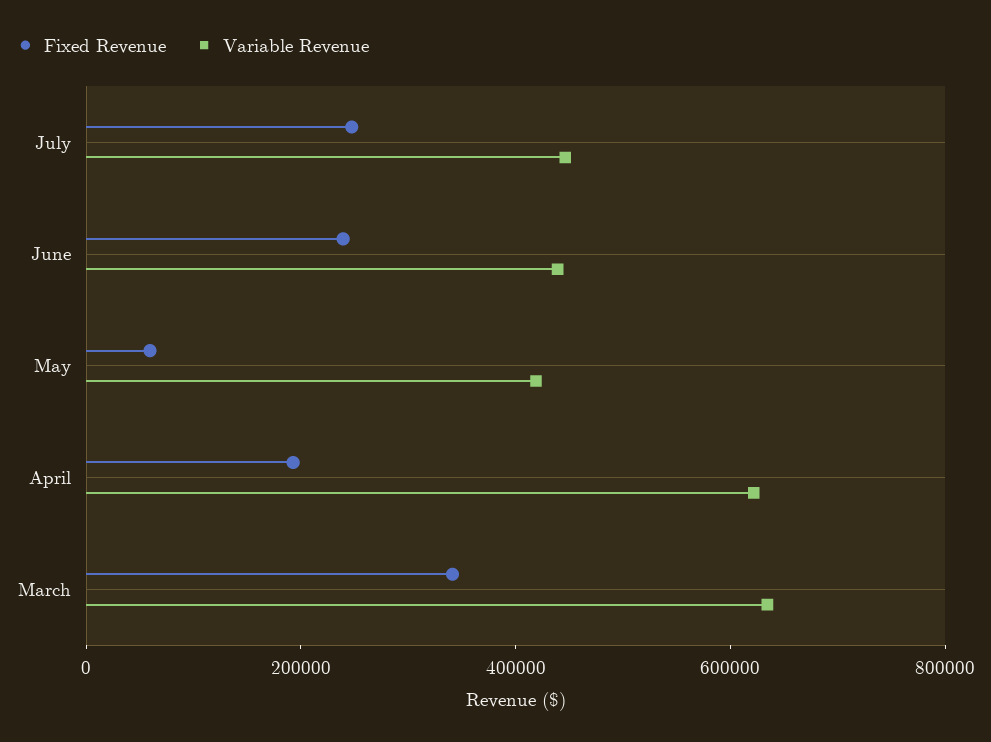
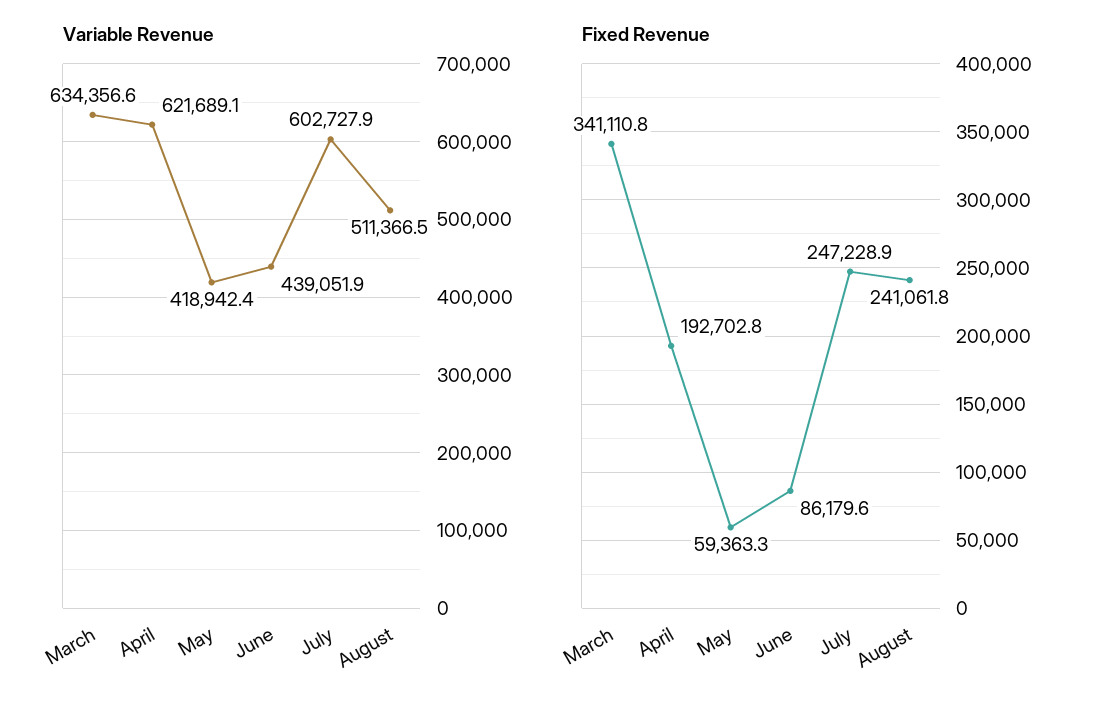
Variable Revenue, July: 450000 -> 602727.9
Fixed Revenue, June: 250000 -> 86179.6
Variable Revenue, August: none -> 511366.5
Fixed Revenue, August: none -> 241061.8

